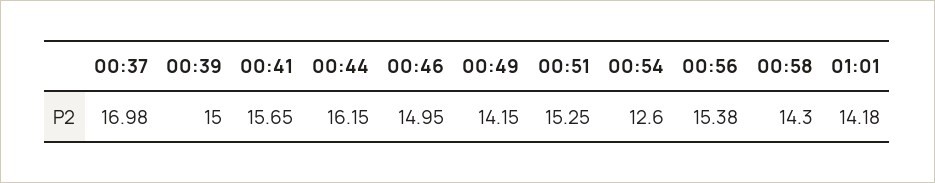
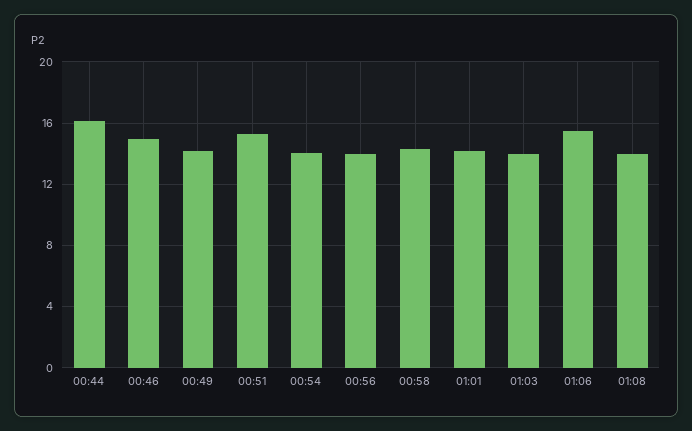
00:37: 16.98 -> none
00:39: 15 -> none
00:41: 15.65 -> none
00:54: 12.6 -> 14
00:56: 15.38 -> 14
01:03: none -> 14
01:06: none -> 15.5
01:08: none -> 14

